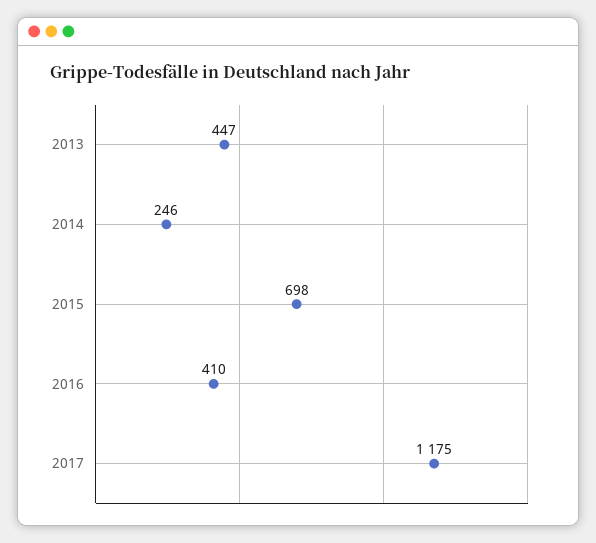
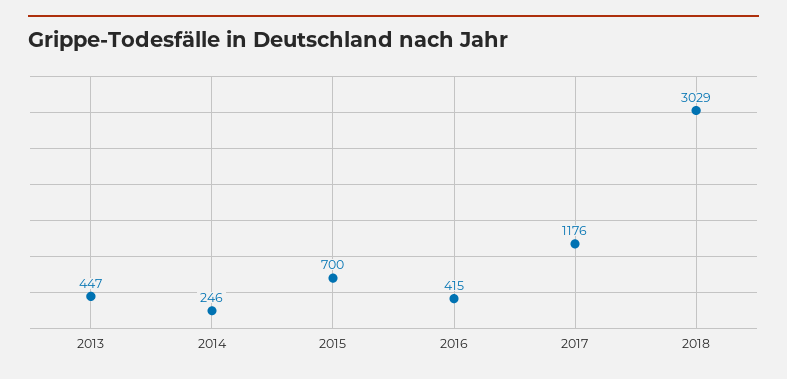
2015: 698 -> 700
2016: 410 -> 415
2017: 1175 -> 1176
2018: none -> 3029

